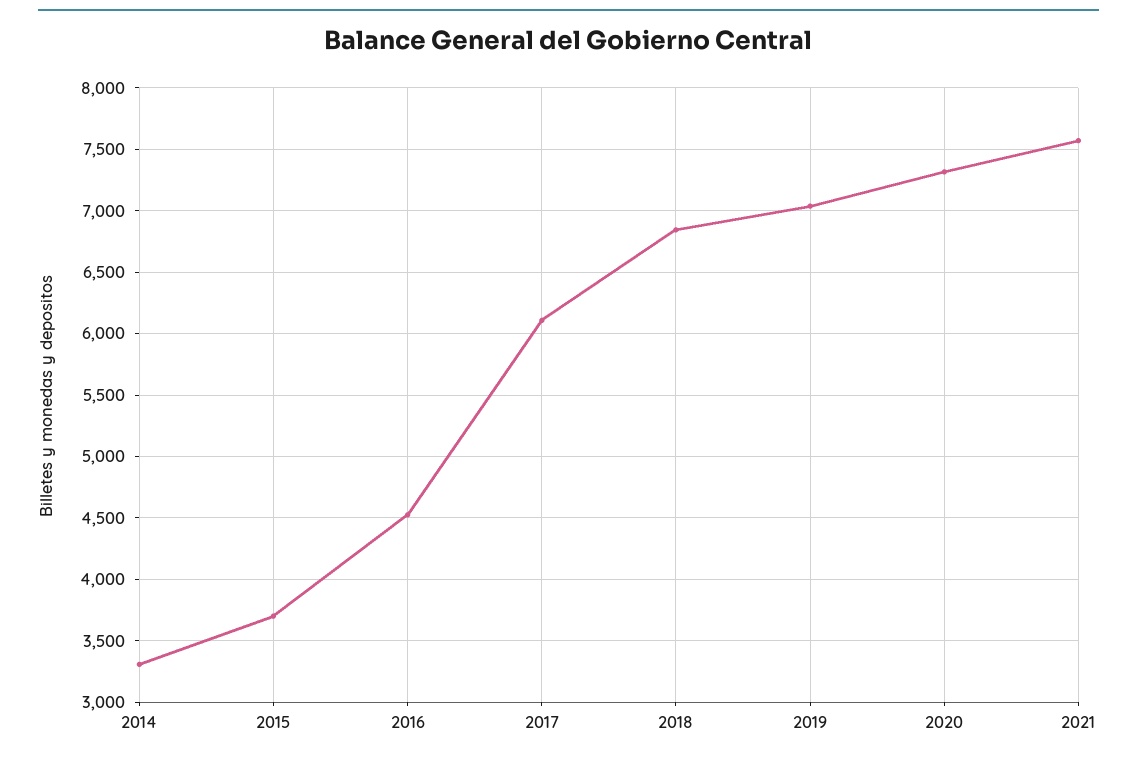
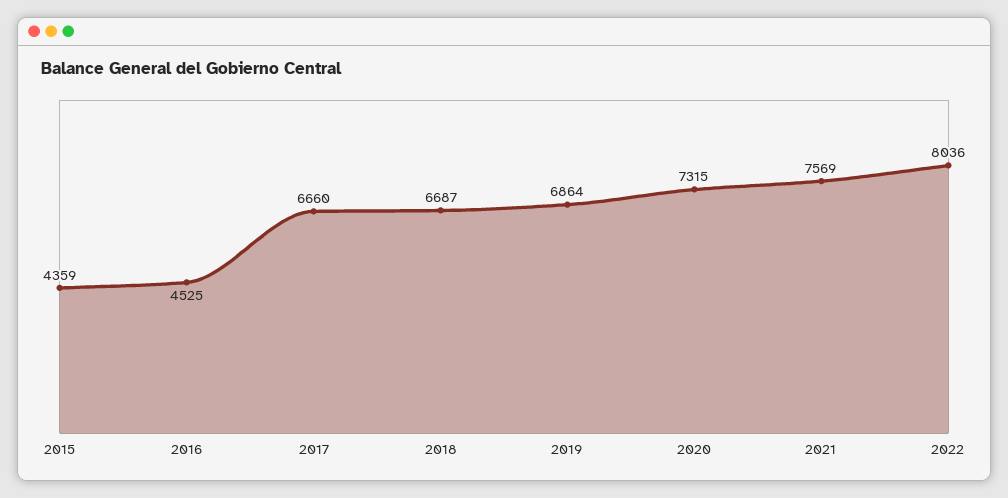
2014: 3300 -> none
2015: 3700 -> 4359
2017: 6100 -> 6660
2018: 6850 -> 6687
2019: 7050 -> 6864
2022: none -> 8036

